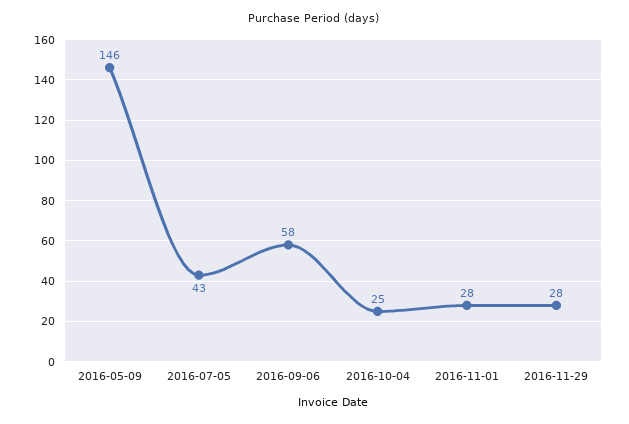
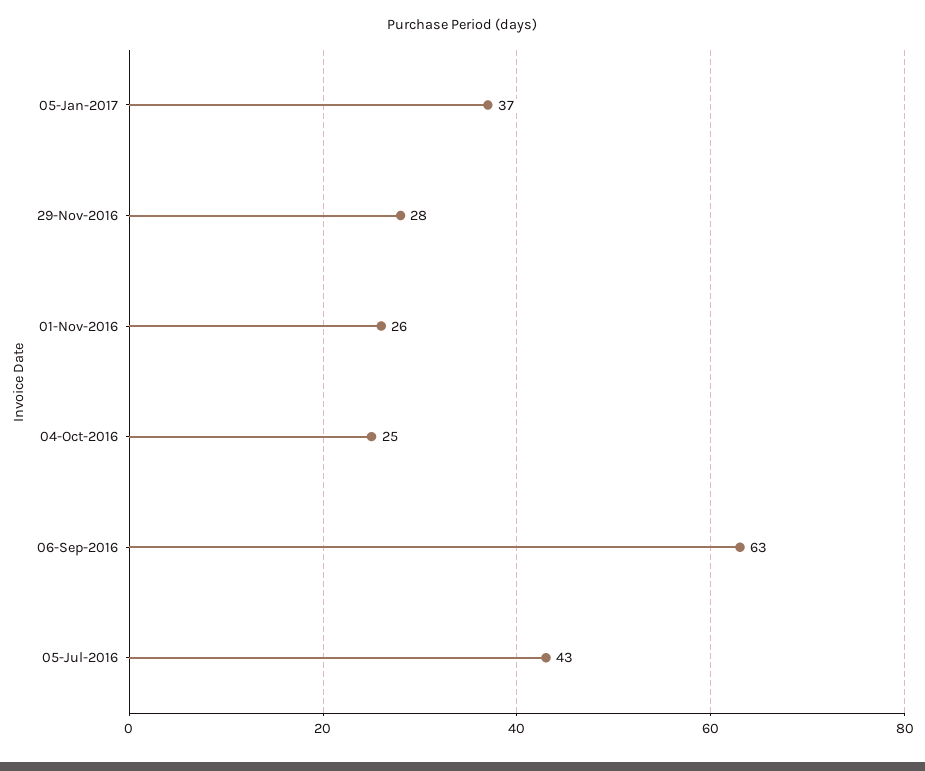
2016-05-09: 146 -> none
2016-09-06: 58 -> 63
2016-11-01: 28 -> 26
05-Jan-2017: none -> 37

